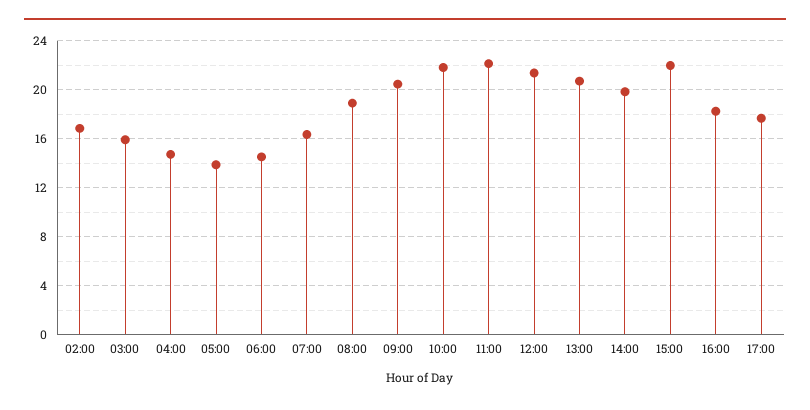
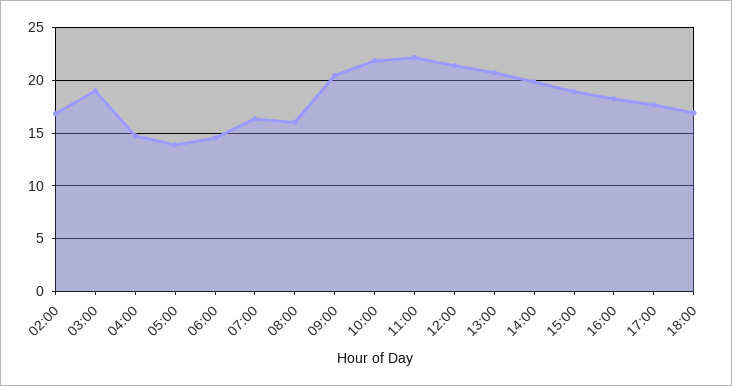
03:00: 16 -> 19
08:00: 19 -> 16
15:00: 22 -> 19
18:00: none -> 17

